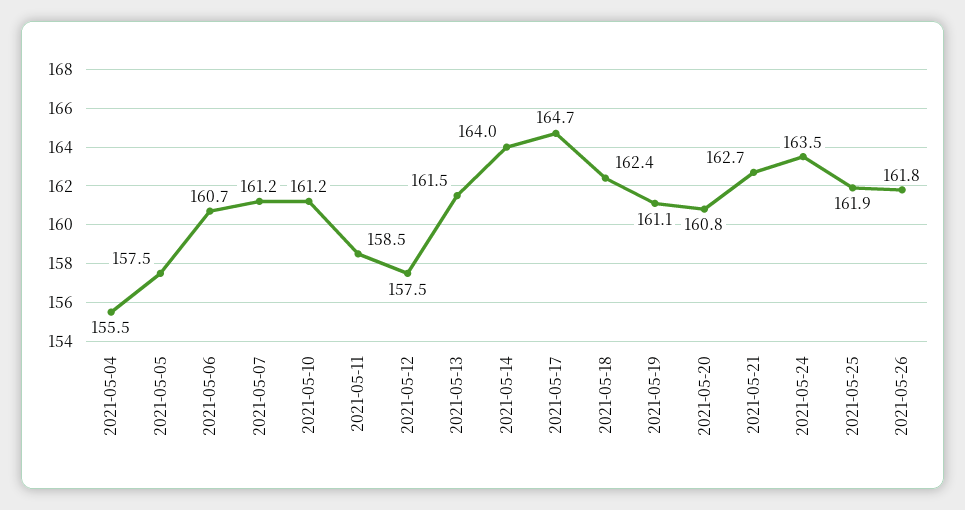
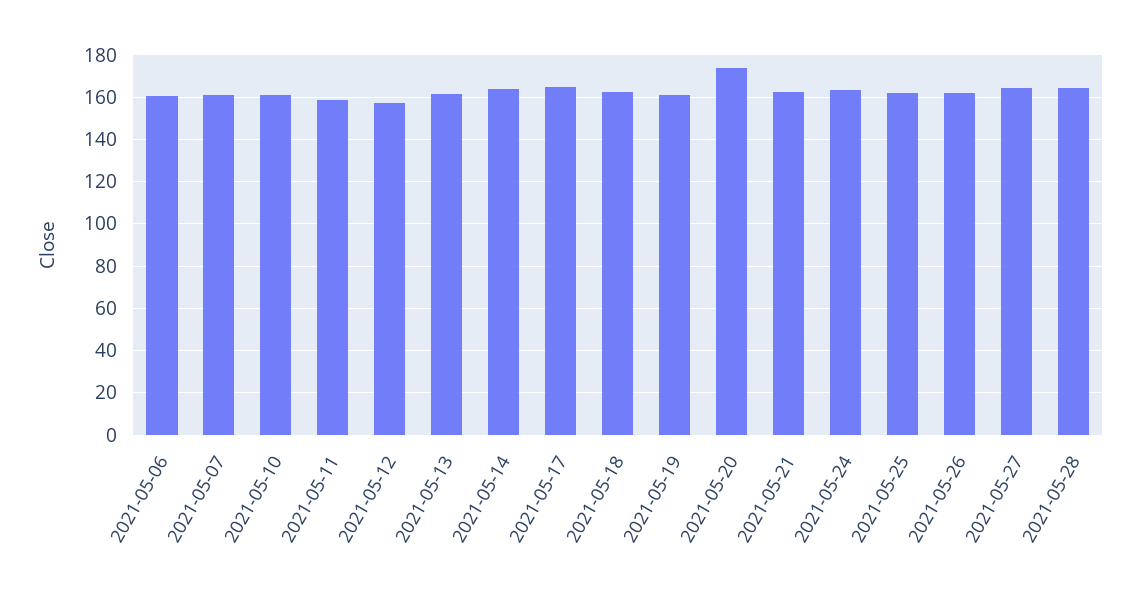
2021-05-04: 155.5 -> none
2021-05-05: 157.5 -> none
2021-05-20: 160.8 -> 175
2021-05-27: none -> 165
2021-05-28: none -> 165

